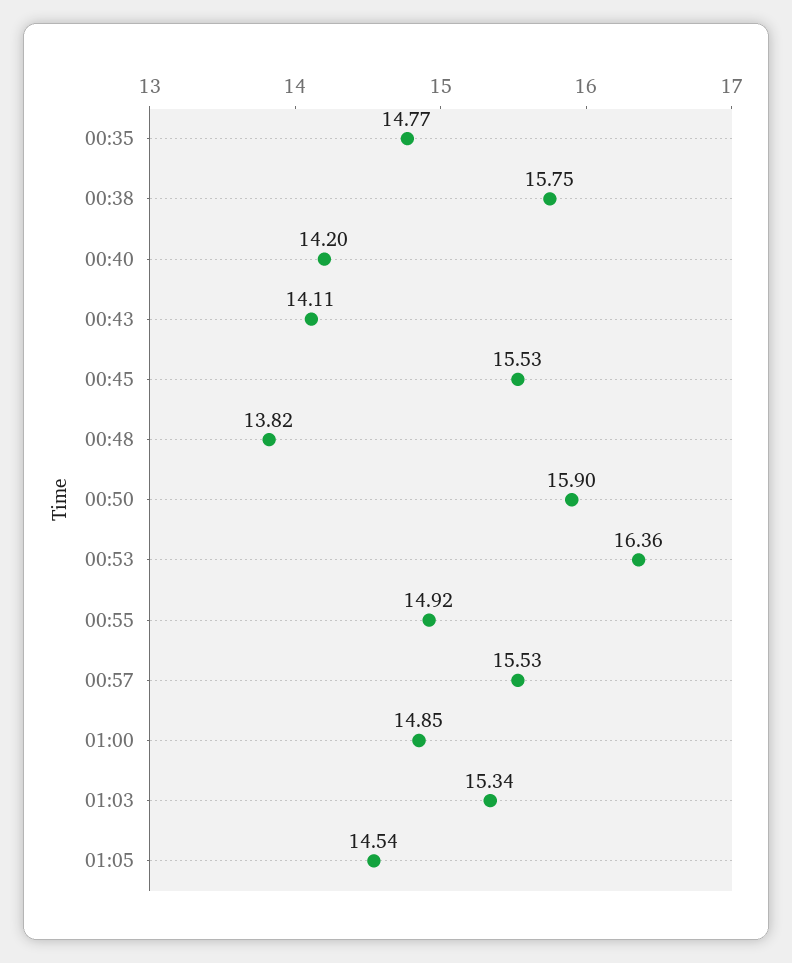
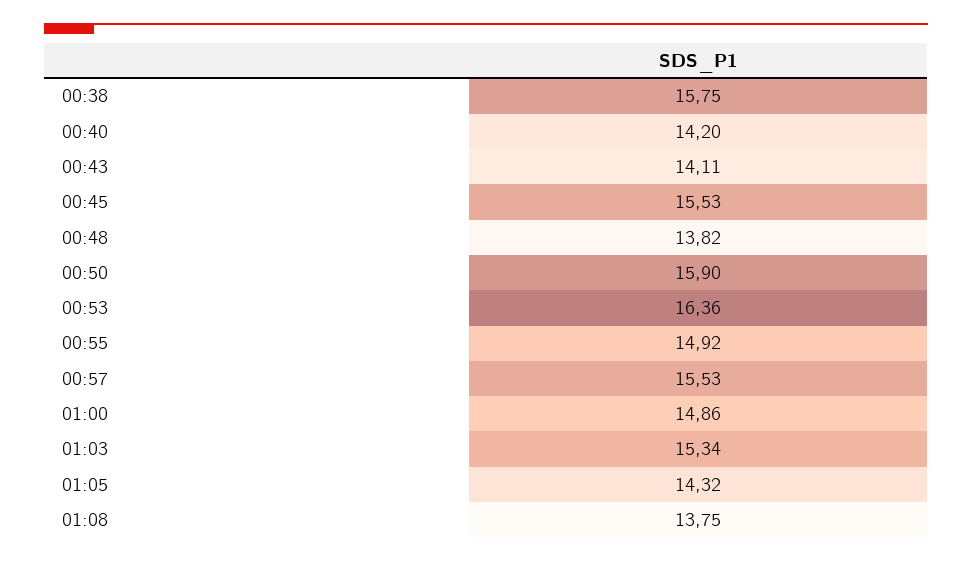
00:35: 14.77 -> none
01:00: 14.85 -> 14.86
01:05: 14.54 -> 14.32
01:08: none -> 13.75

